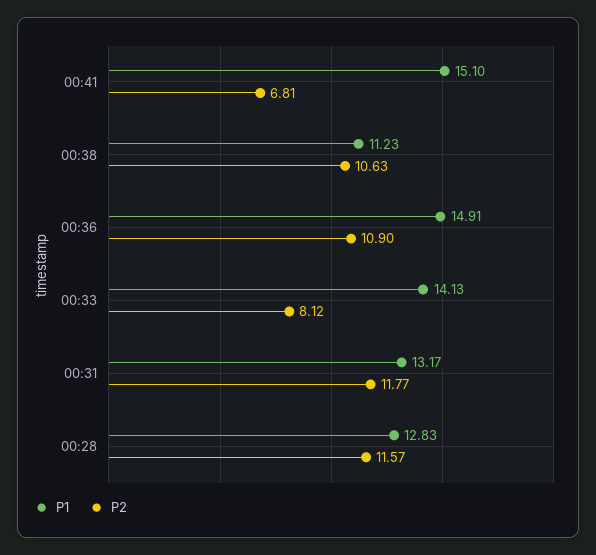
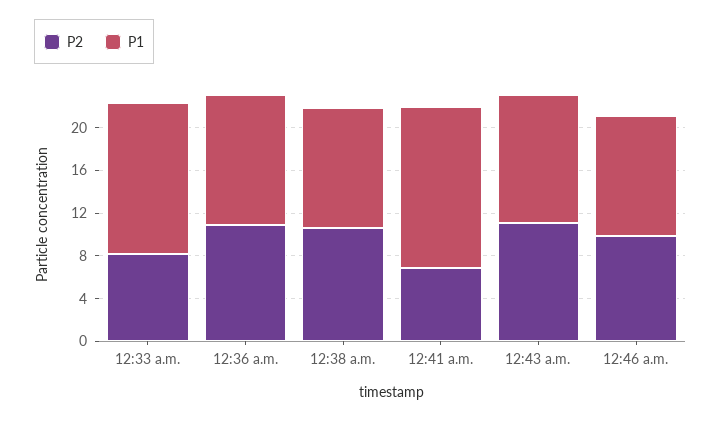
P1, 00:36: 14.91 -> 12
P1, 00:31: 13.17 -> none
P2, 00:31: 11.77 -> none
P1, 00:28: 12.83 -> none
P2, 00:28: 11.57 -> none
P2, 12:43 a.m.: none -> 11
P1, 12:43 a.m.: none -> 12
P2, 12:46 a.m.: none -> 10
P1, 12:46 a.m.: none -> 11

